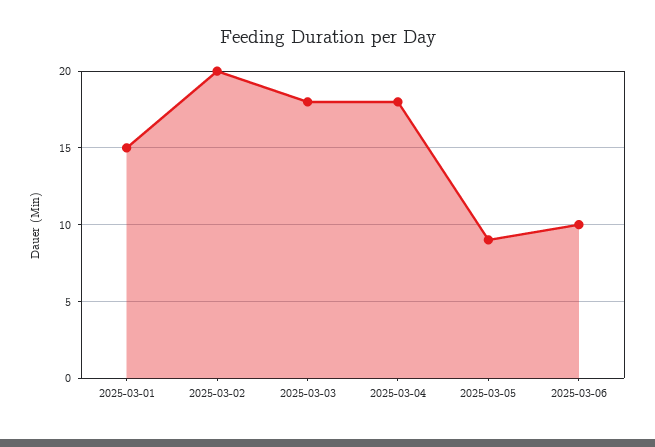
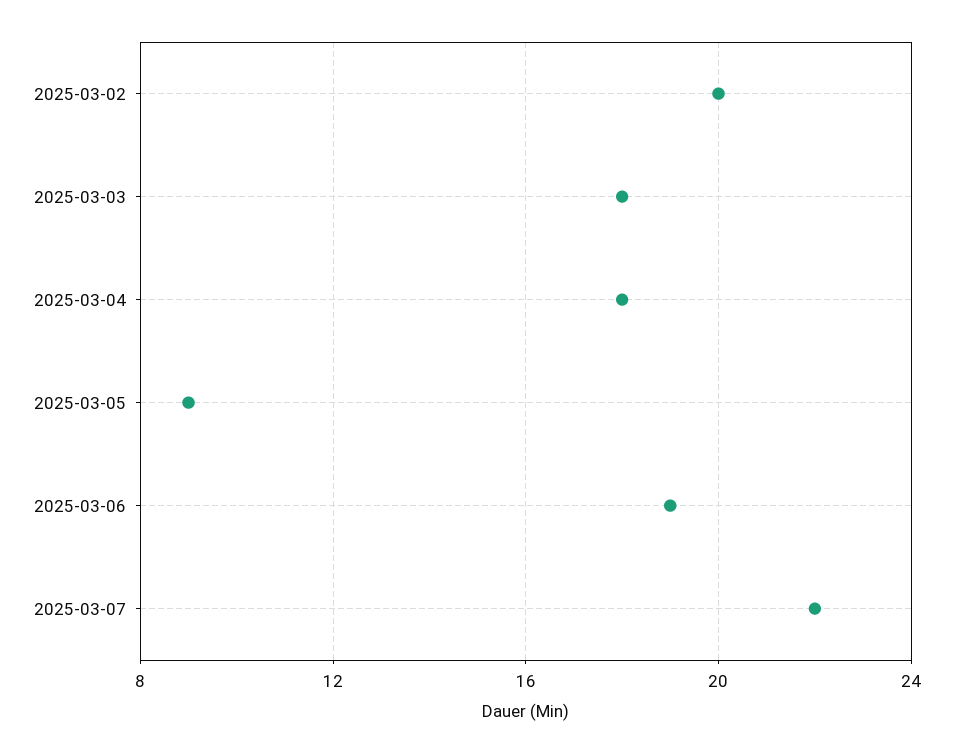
2025-03-01: 15 -> none
2025-03-06: 10 -> 19
2025-03-07: none -> 22

